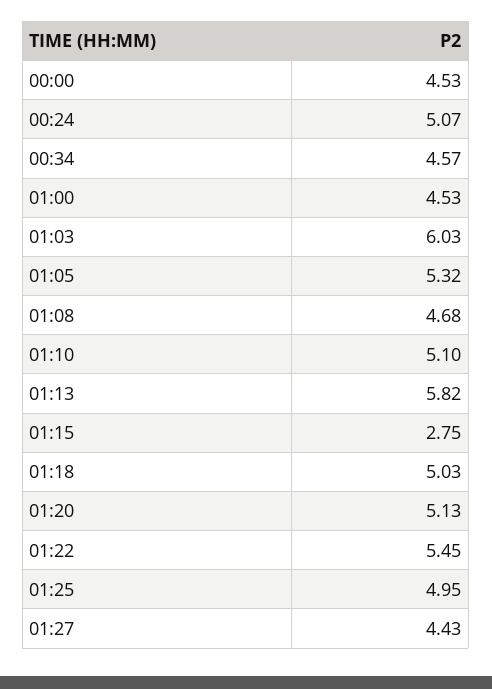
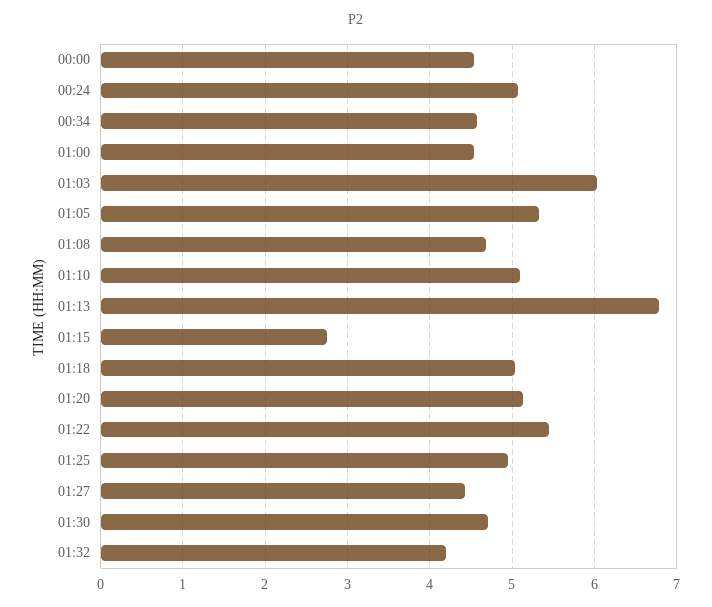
01:13: 5.82 -> 6.8
01:30: none -> 4.7
01:32: none -> 4.2

